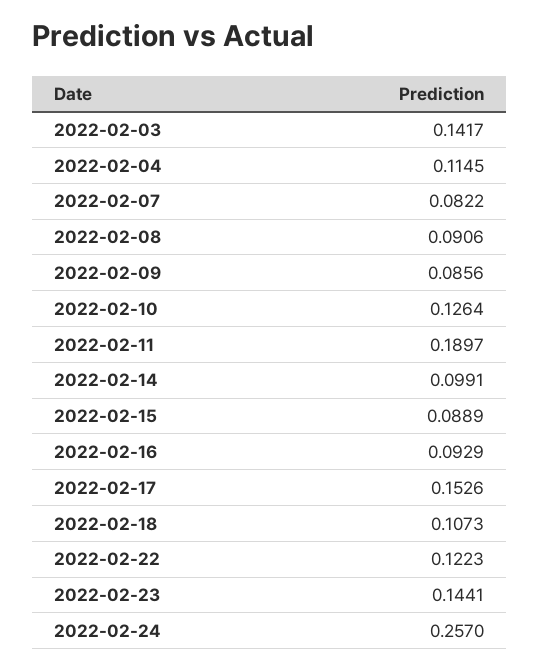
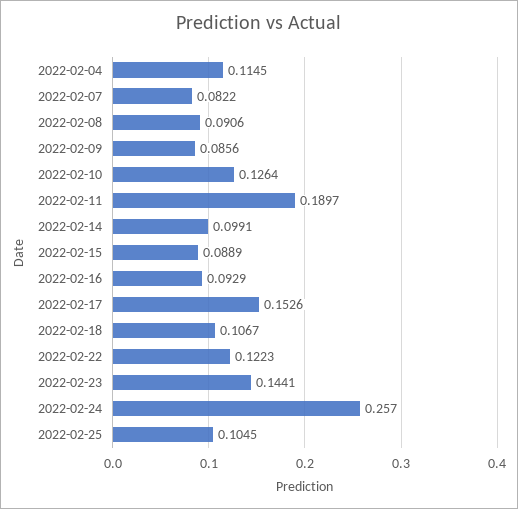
2022-02-03: 0.1417 -> none
2022-02-18: 0.1073 -> 0.1067
2022-02-25: none -> 0.1045

